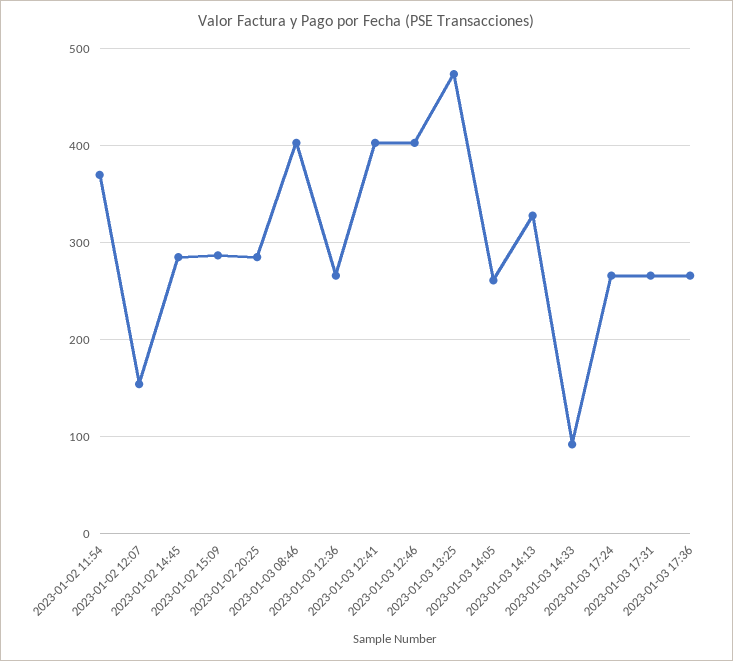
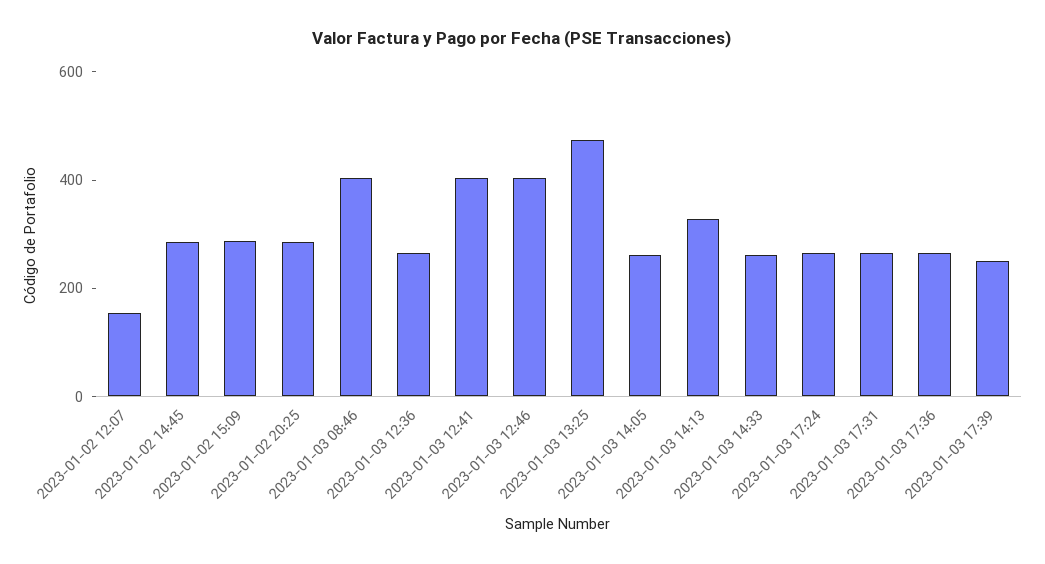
2023-01-02 11:54: 370 -> none
2023-01-03 14:33: 90 -> 250
2023-01-03 17:39: none -> 250

